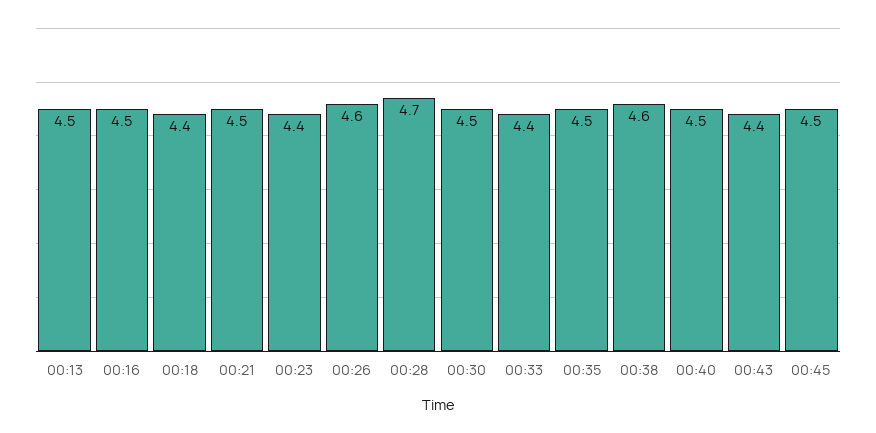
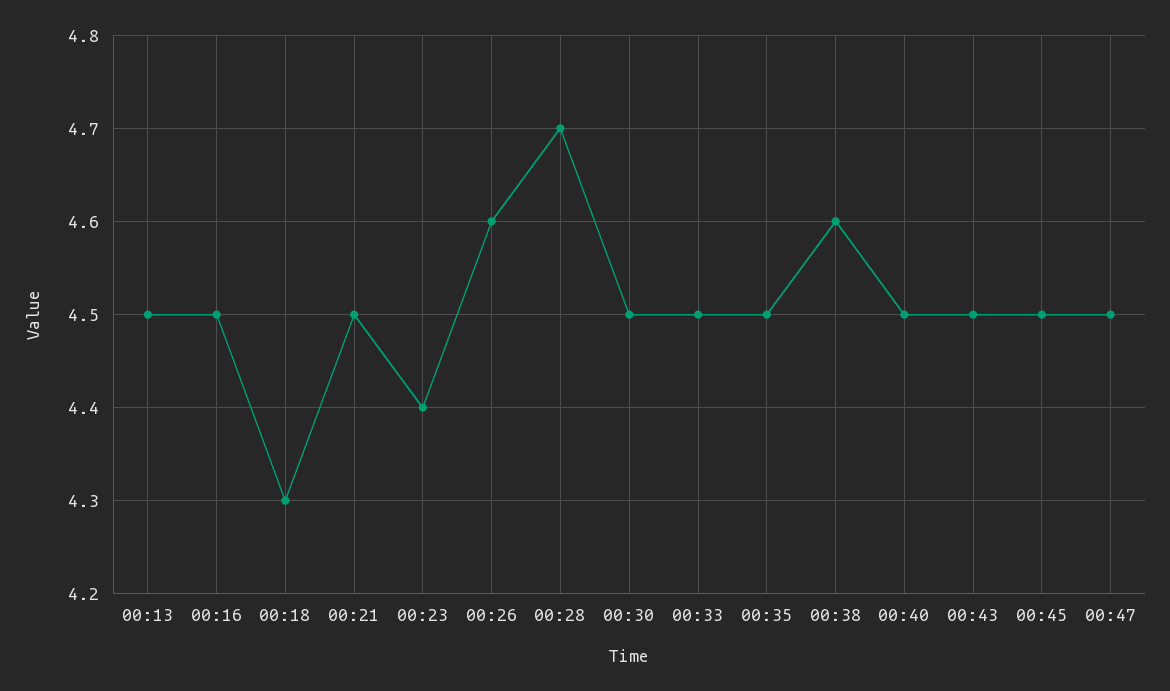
00:18: 4.4 -> 4.3
00:33: 4.4 -> 4.5
00:43: 4.4 -> 4.5
00:47: none -> 4.5

